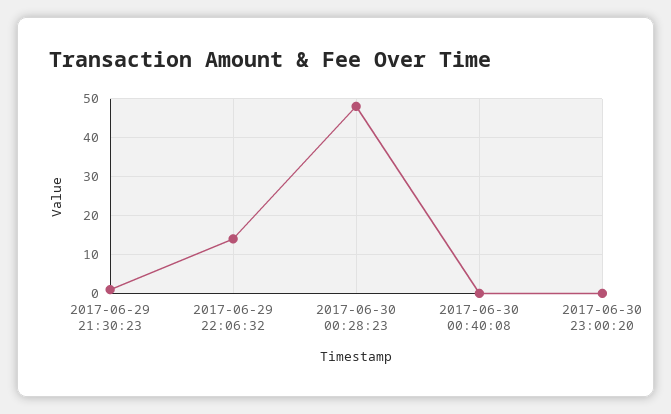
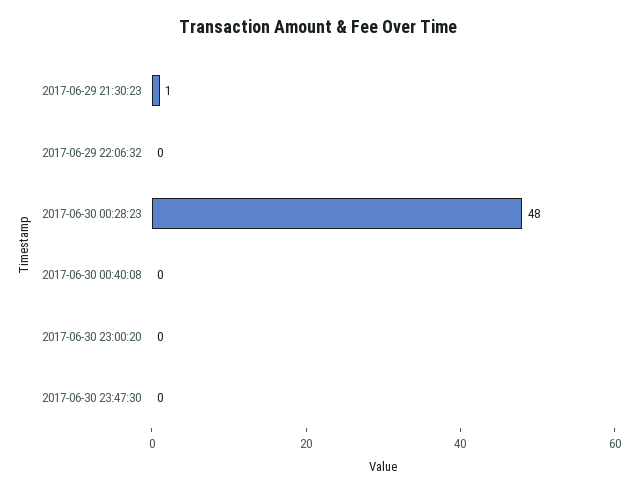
2017-06-29 22:06:32: 15 -> 0
2017-06-30 23:47:30: none -> 0

